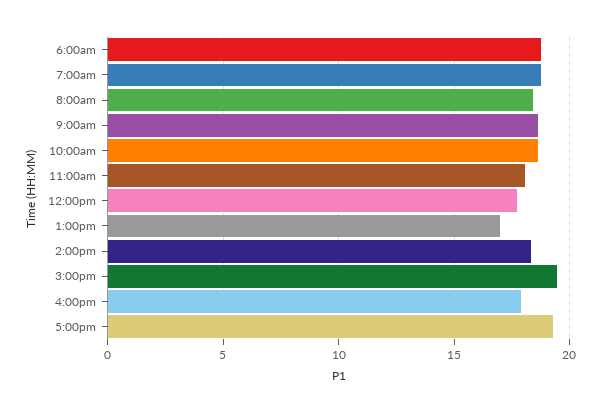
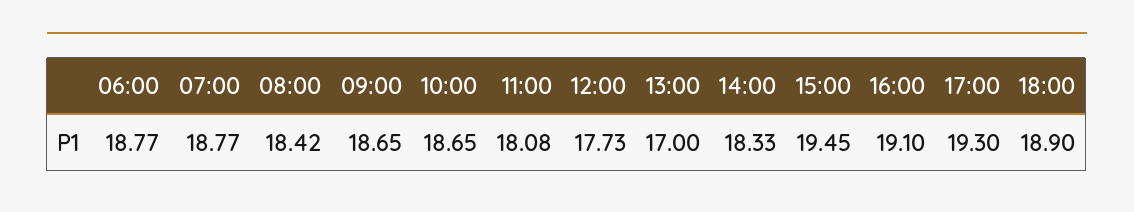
4:00pm: 18 -> 19.1
18:00: none -> 18.9

